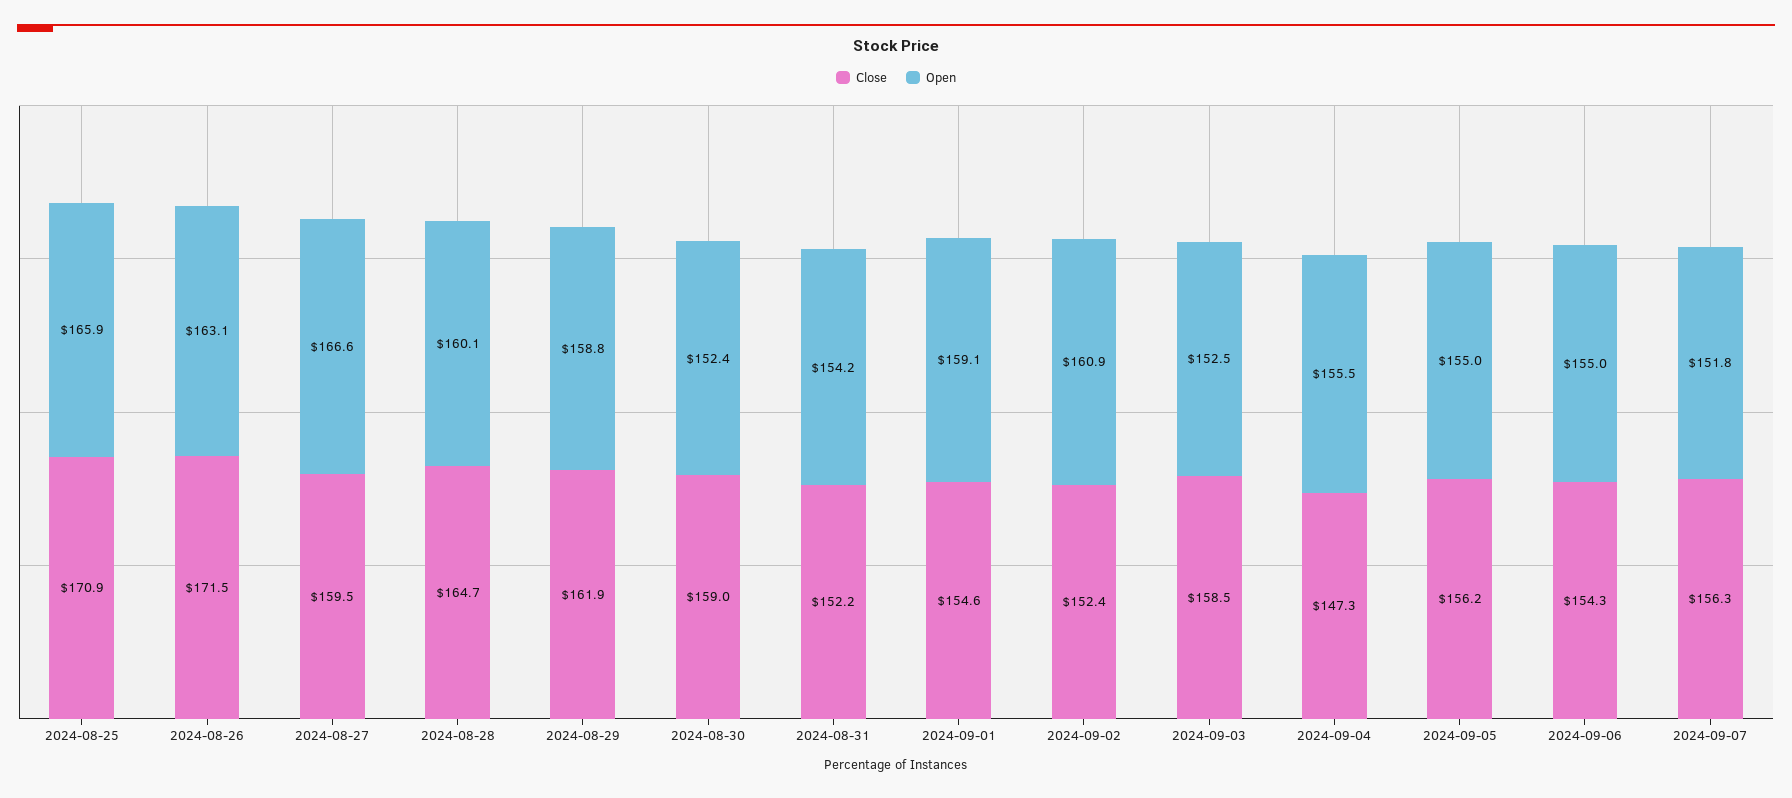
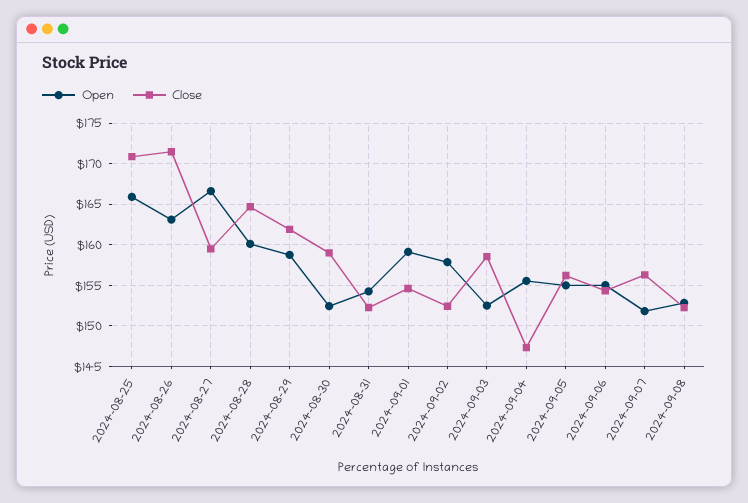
Open, 2024-09-02: 160.9 -> 158
Open, 2024-09-08: none -> 153
Close, 2024-09-08: none -> 152

